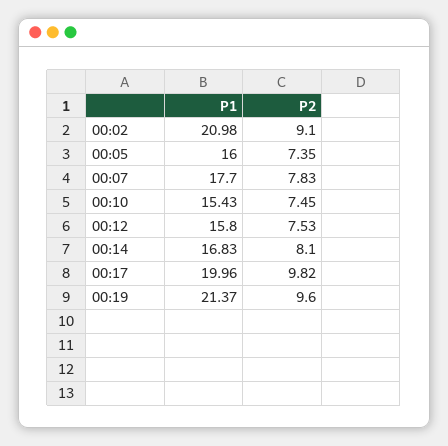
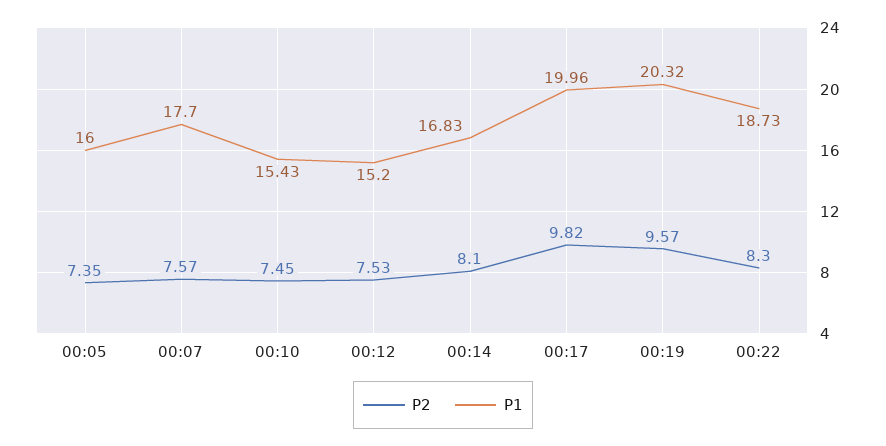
P1, 00:02: 20.98 -> none
P2, 00:02: 9.1 -> none
P2, 00:07: 7.83 -> 7.57
P1, 00:12: 15.8 -> 15.2
P1, 00:19: 21.37 -> 20.32
P2, 00:19: 9.6 -> 9.57
P2, 00:22: none -> 8.3
P1, 00:22: none -> 18.73

